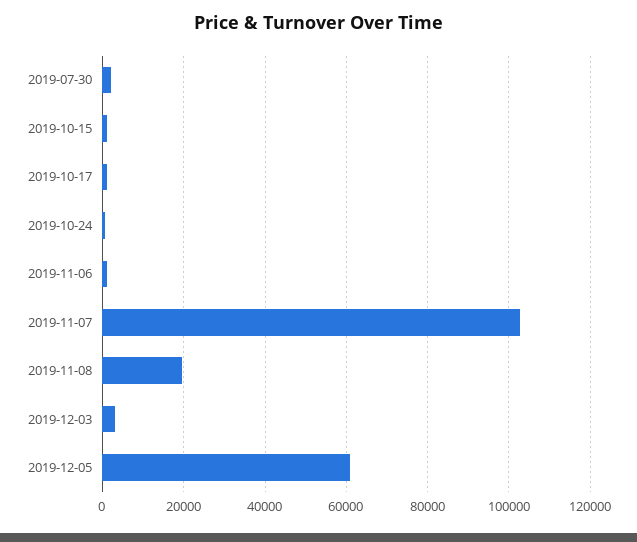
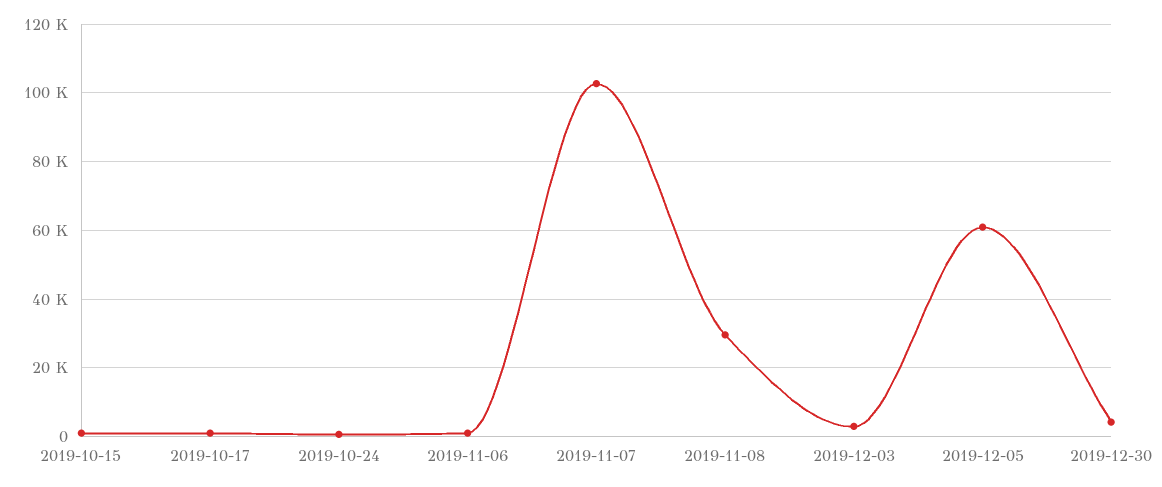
2019-07-30: 2000 -> none
2019-11-08: 20000 -> 30000
2019-12-30: none -> 4000

